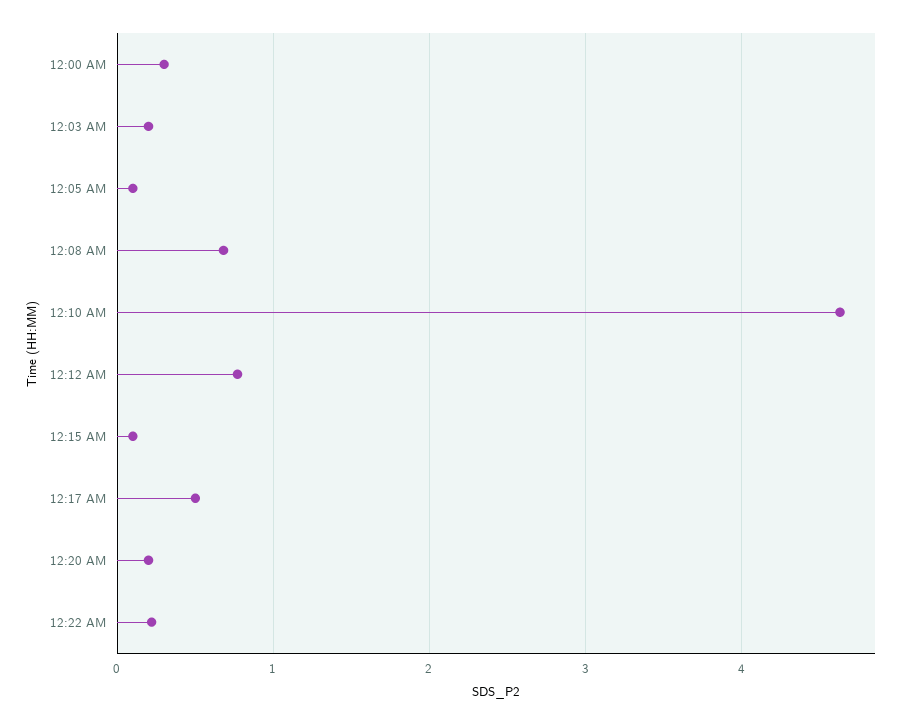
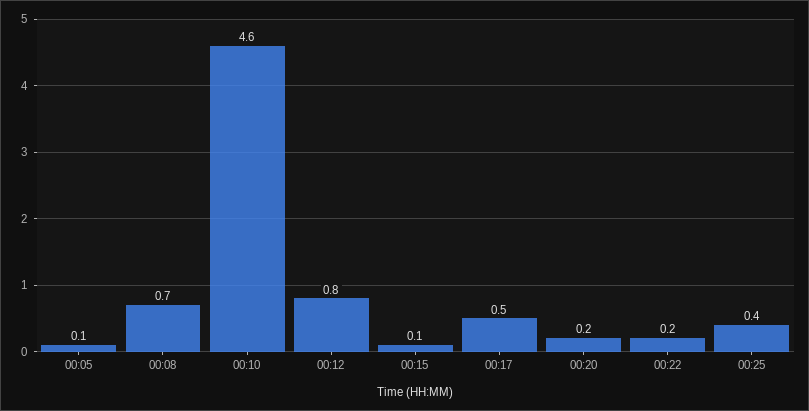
12:00 AM: 0.3 -> none
12:03 AM: 0.2 -> none
00:25: none -> 0.4

